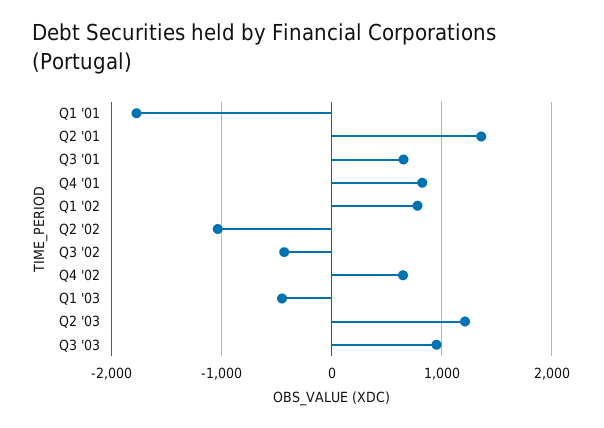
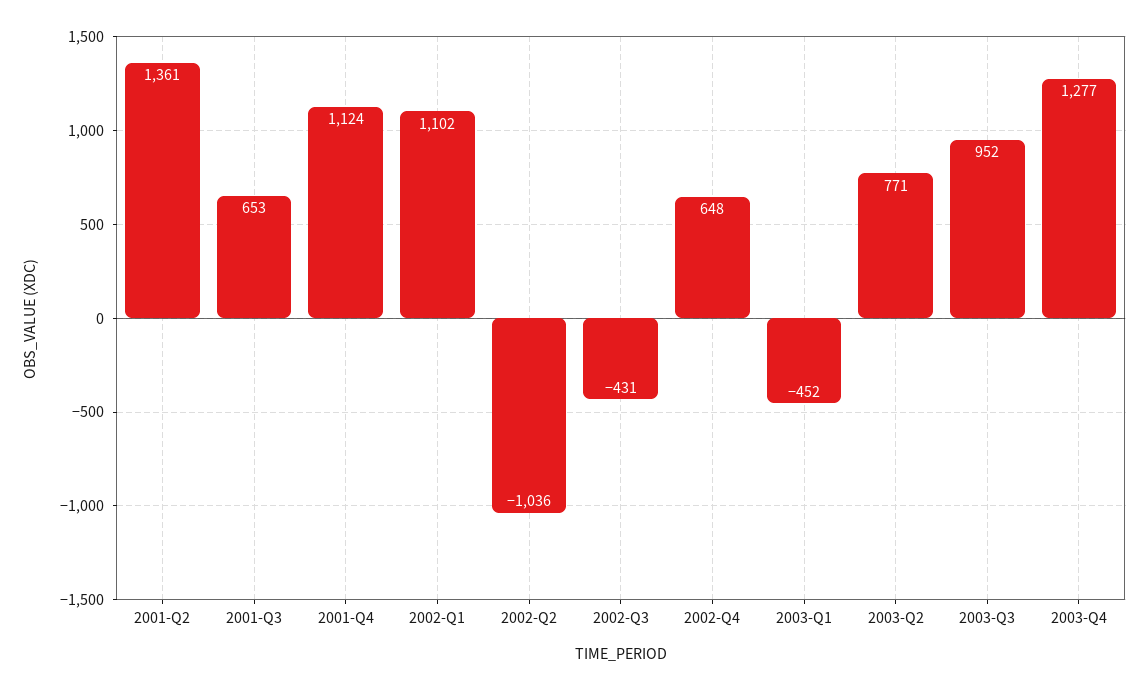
Q1 '01: -1800 -> none
Q4 '01: 800 -> 1124
Q1 '02: 800 -> 1102
Q2 '03: 1200 -> 771
2003-Q4: none -> 1277

